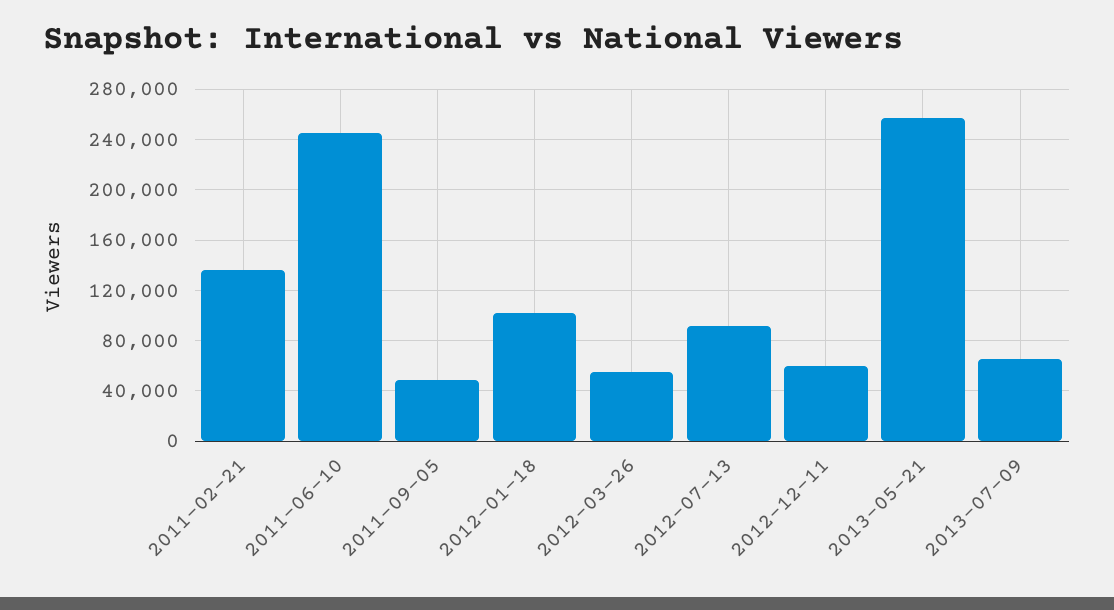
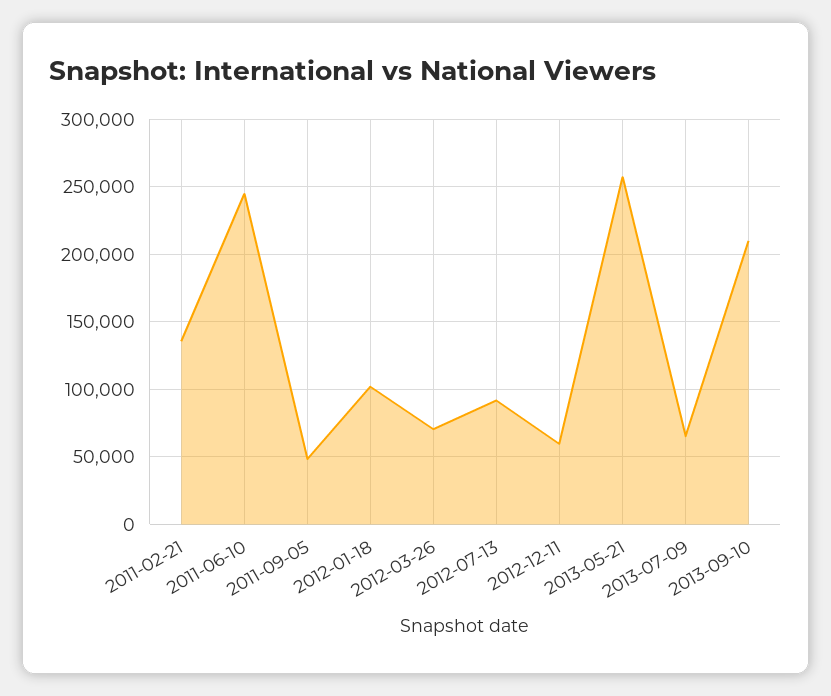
2012-03-26: 55000 -> 70000
2013-09-10: none -> 210000

